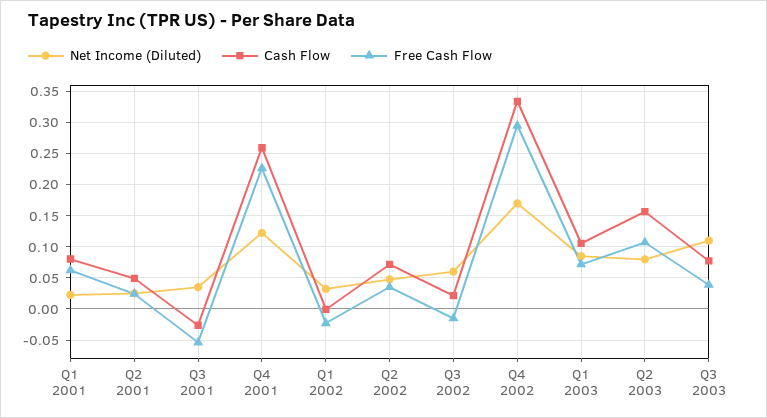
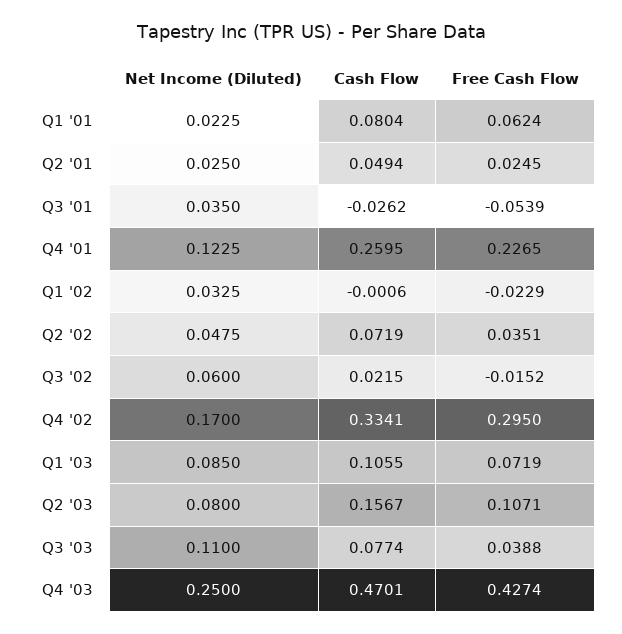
Net Income (Diluted), Q4 '03: none -> 0.25
Cash Flow, Q4 '03: none -> 0.4701
Free Cash Flow, Q4 '03: none -> 0.4274

